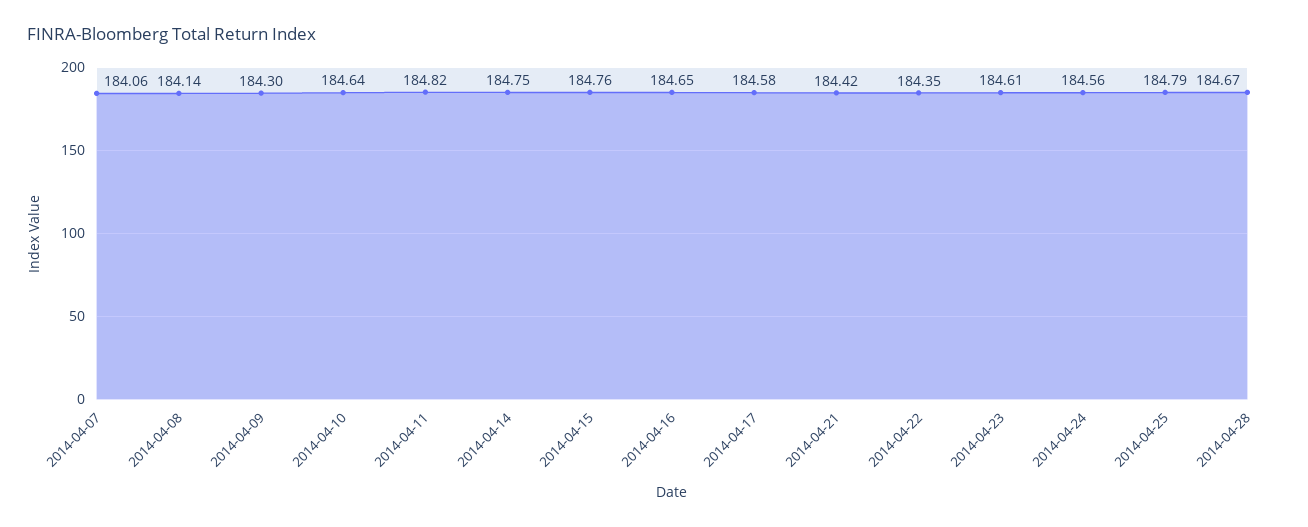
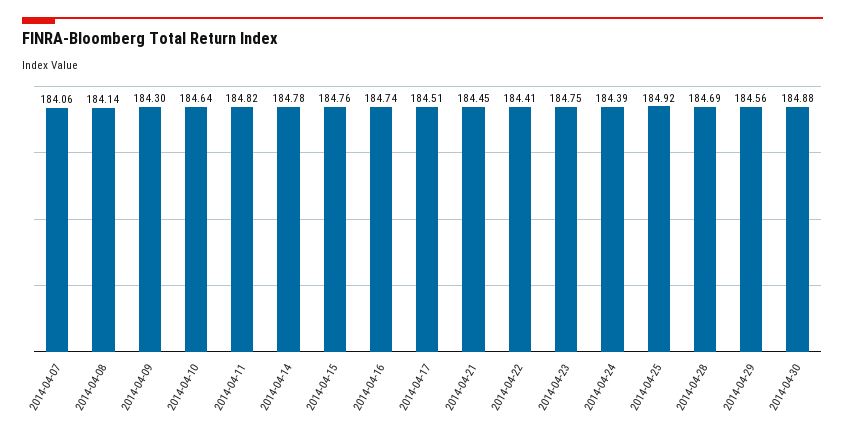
2014-04-14: 184.75 -> 184.78
2014-04-16: 184.65 -> 184.74
2014-04-17: 184.58 -> 184.51
2014-04-21: 184.42 -> 184.45
2014-04-22: 184.35 -> 184.41
2014-04-23: 184.61 -> 184.75
2014-04-24: 184.56 -> 184.39
2014-04-25: 184.79 -> 184.92
2014-04-28: 184.67 -> 184.69
2014-04-29: none -> 184.56
2014-04-30: none -> 184.88

